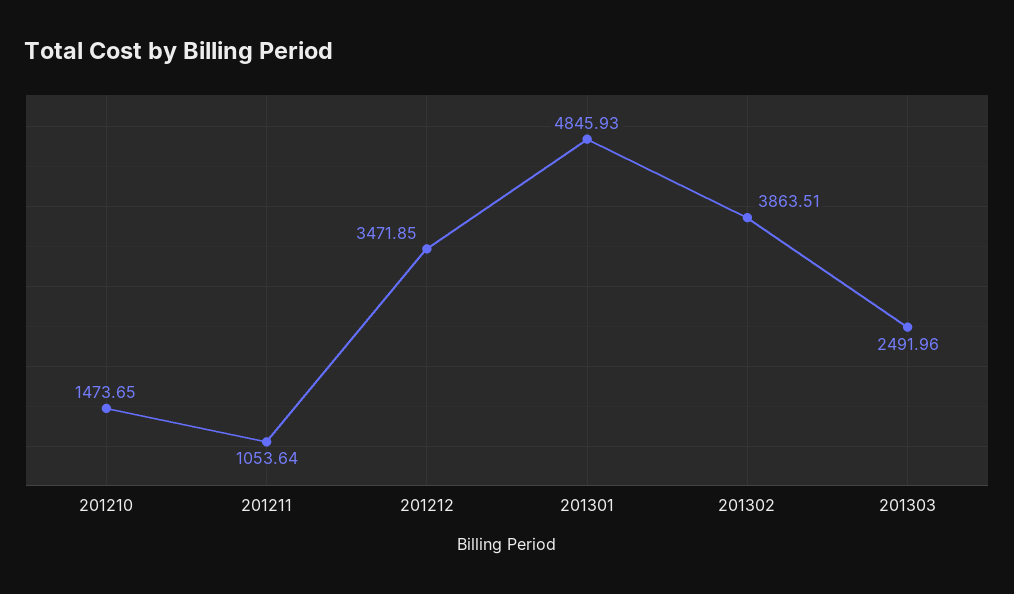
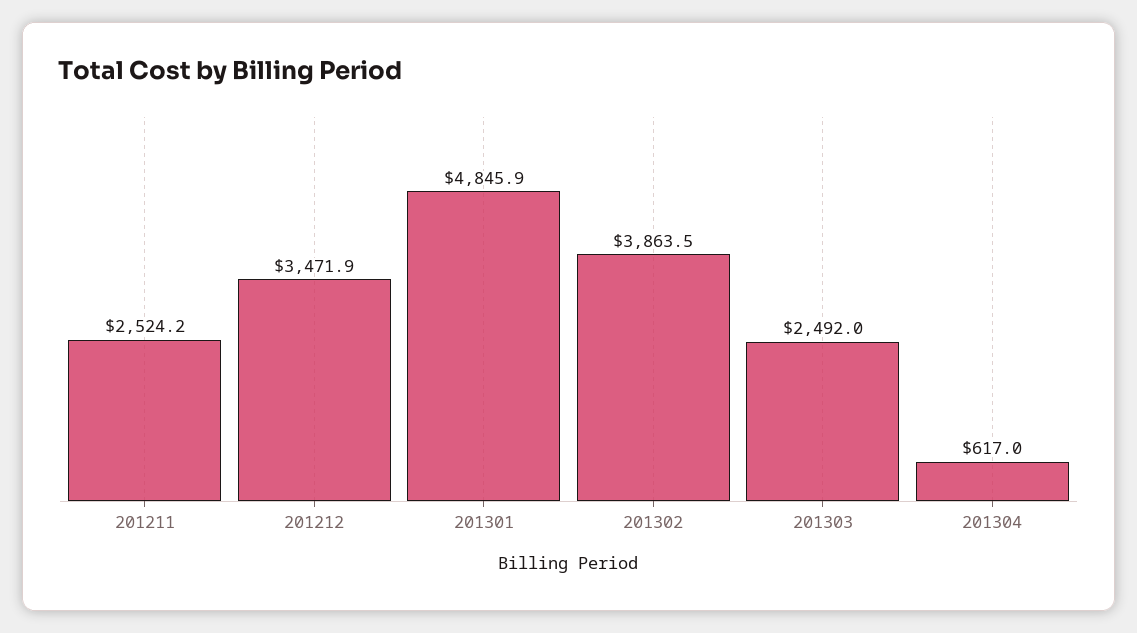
201210: 1473.65 -> none
201211: 1053.64 -> 2524.2
201304: none -> 617

